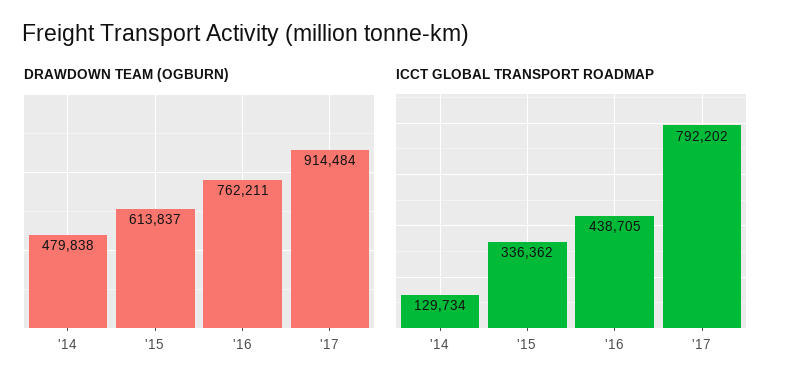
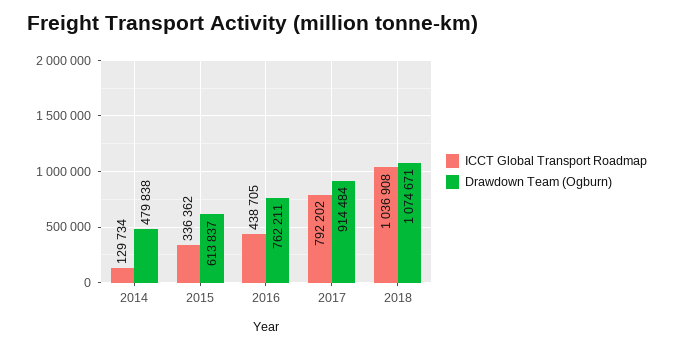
ICCT GLOBAL TRANSPORT ROADMAP, 2018: none -> 1036908
DRAWDOWN TEAM (OGBURN), 2018: none -> 1074671

